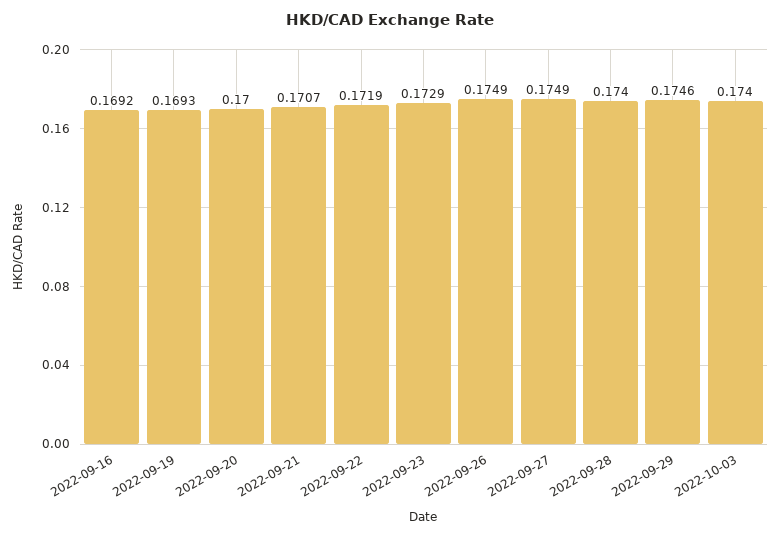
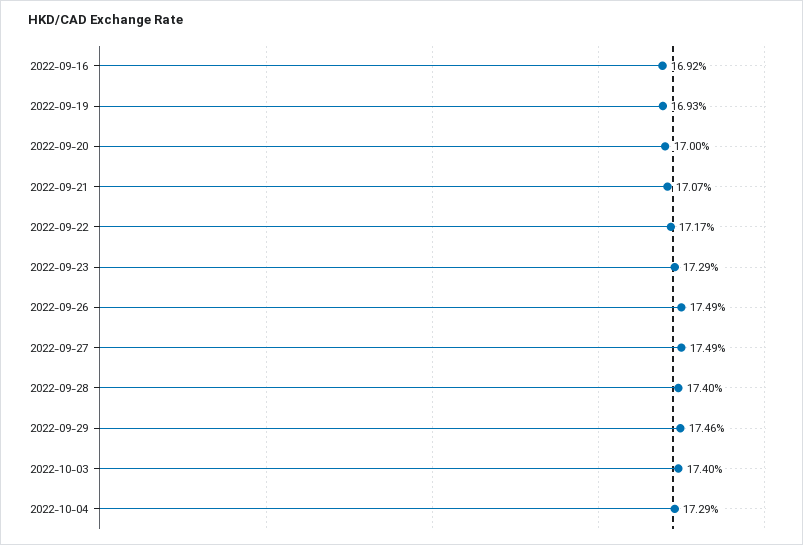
2022-09-22: 0.1719 -> 0.1717
2022-10-04: none -> 0.1729

